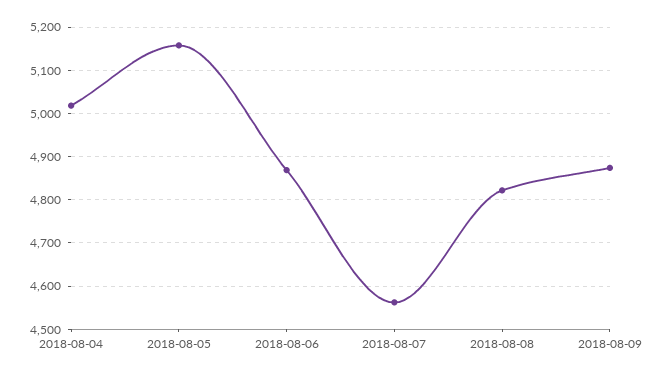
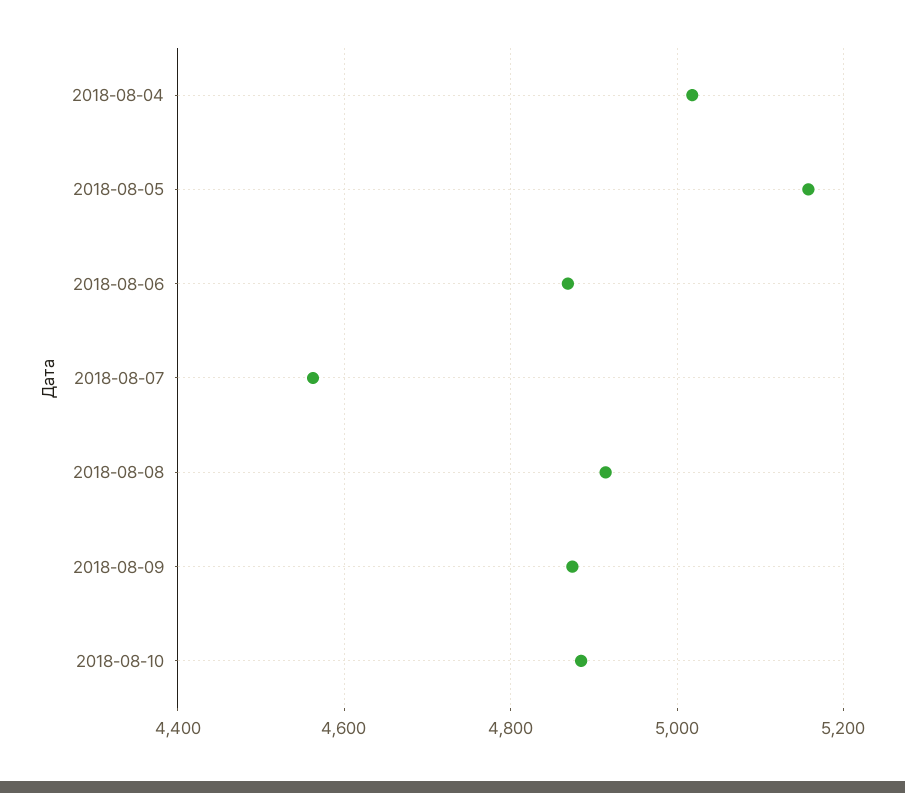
2018-08-08: 4820 -> 4920
2018-08-10: none -> 4880

